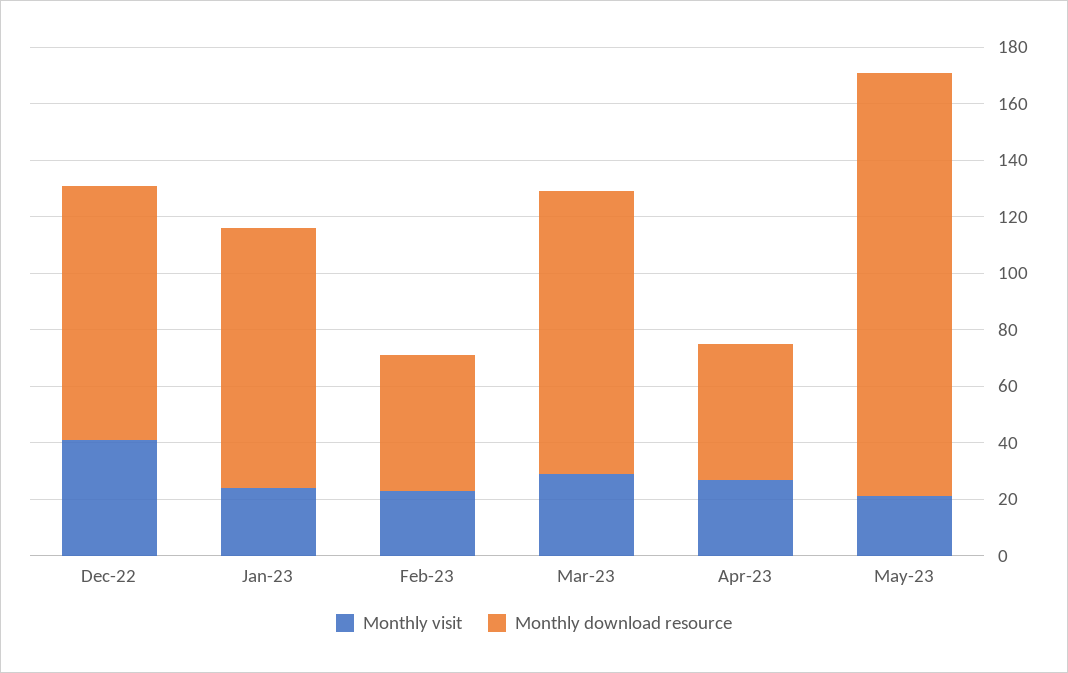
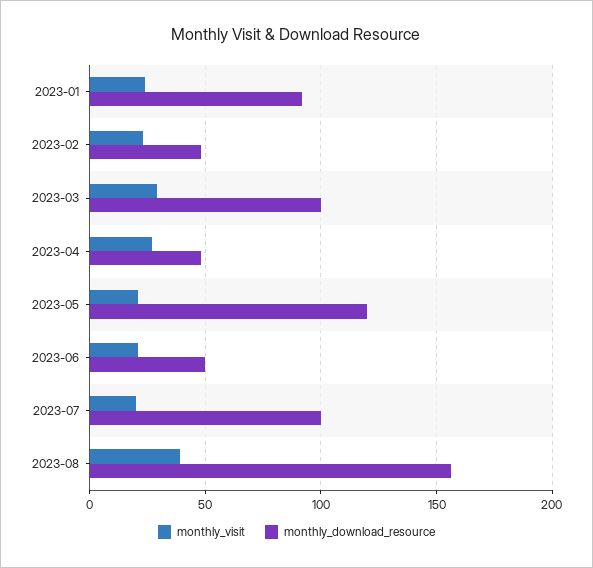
Monthly visit, Dec-22: 40 -> none
Monthly download resource, Dec-22: 90 -> none
Monthly download resource, May-23: 150 -> 120
Monthly visit, 2023-06: none -> 20
Monthly download resource, 2023-06: none -> 50
Monthly visit, 2023-07: none -> 20
Monthly download resource, 2023-07: none -> 100
Monthly visit, 2023-08: none -> 40
Monthly download resource, 2023-08: none -> 155

